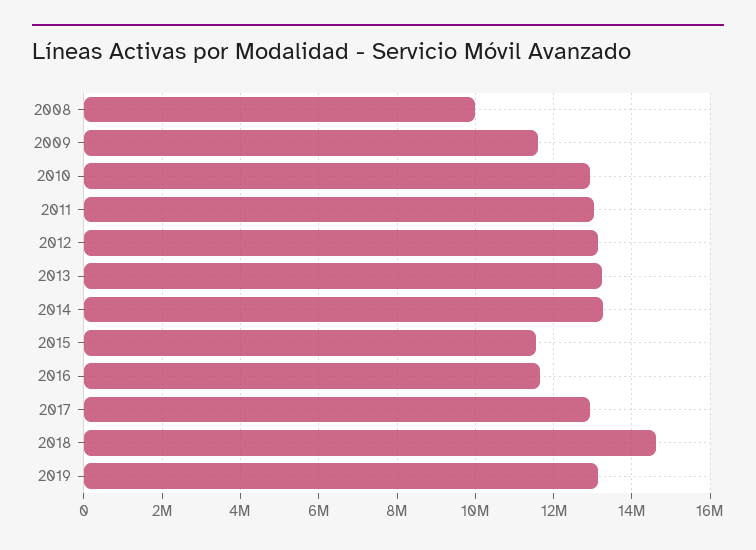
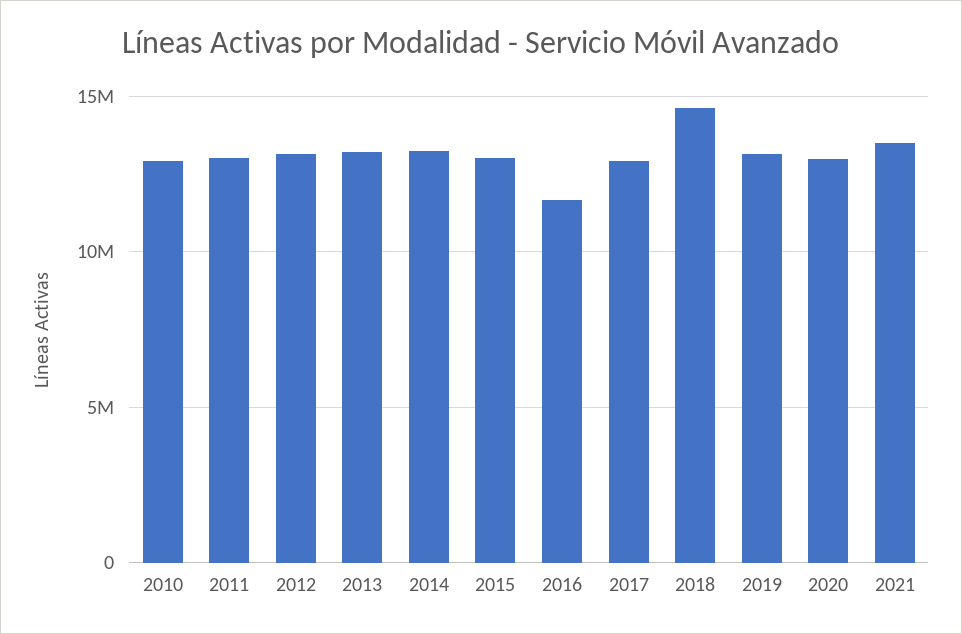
2008: 10000000 -> none
2009: 11600000 -> none
2015: 11600000 -> 13000000
2020: none -> 13000000
2021: none -> 13500000

